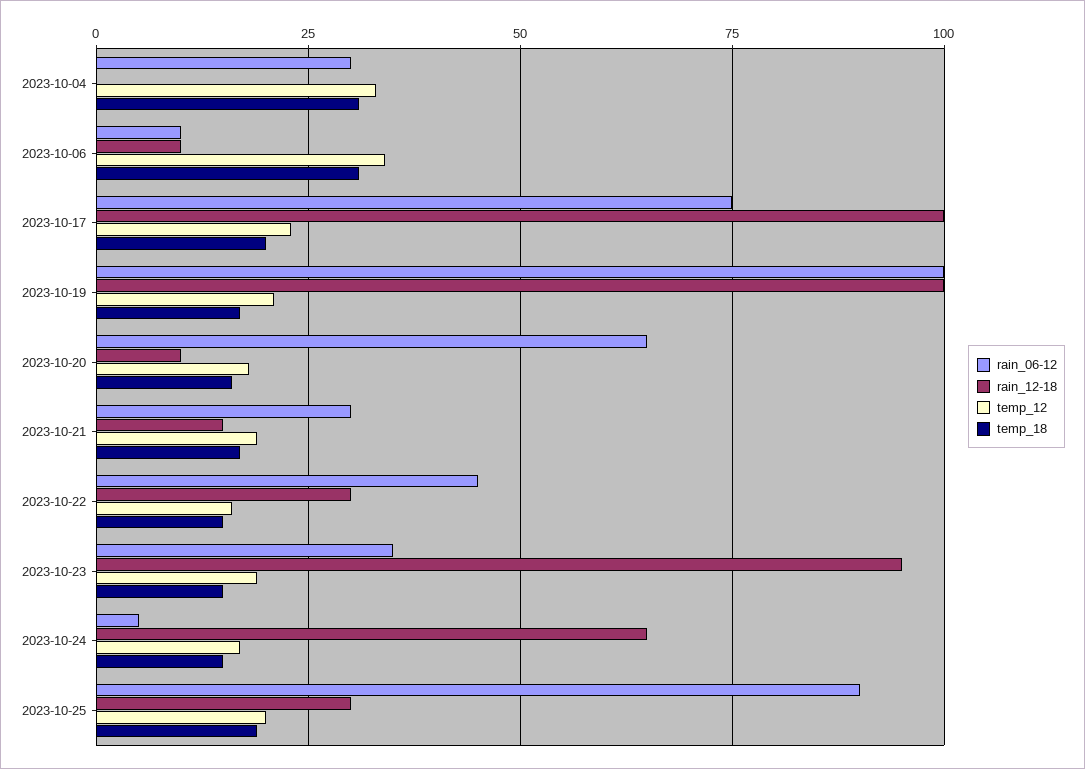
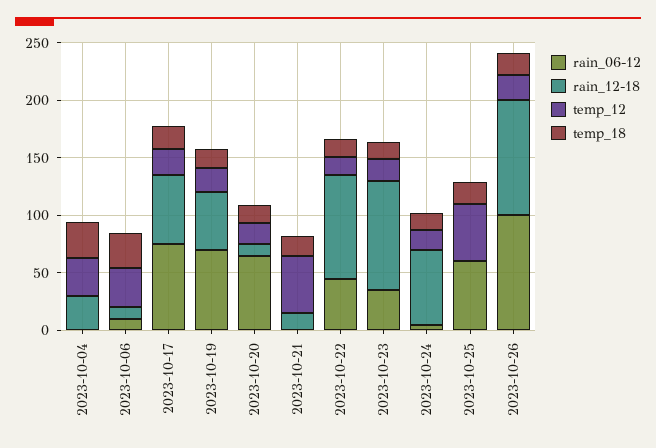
rain_06-12, 2023-10-04: 30 -> 0
rain_12-18, 2023-10-04: 0 -> 30
rain_12-18, 2023-10-17: 100 -> 60
rain_06-12, 2023-10-19: 100 -> 70
rain_12-18, 2023-10-19: 100 -> 50
rain_06-12, 2023-10-21: 30 -> 0
temp_12, 2023-10-21: 20 -> 50
rain_12-18, 2023-10-22: 30 -> 90
rain_06-12, 2023-10-25: 90 -> 60
rain_12-18, 2023-10-25: 30 -> 0
temp_12, 2023-10-25: 20 -> 50
rain_06-12, 2023-10-26: none -> 100
rain_12-18, 2023-10-26: none -> 100
temp_12, 2023-10-26: none -> 20
temp_18, 2023-10-26: none -> 20

